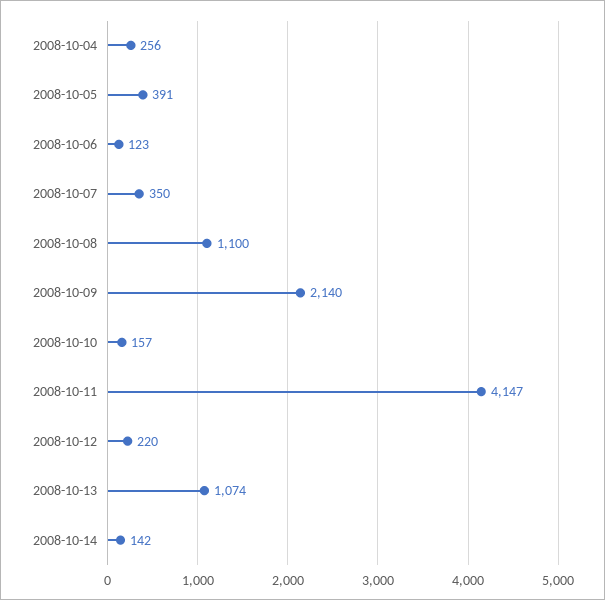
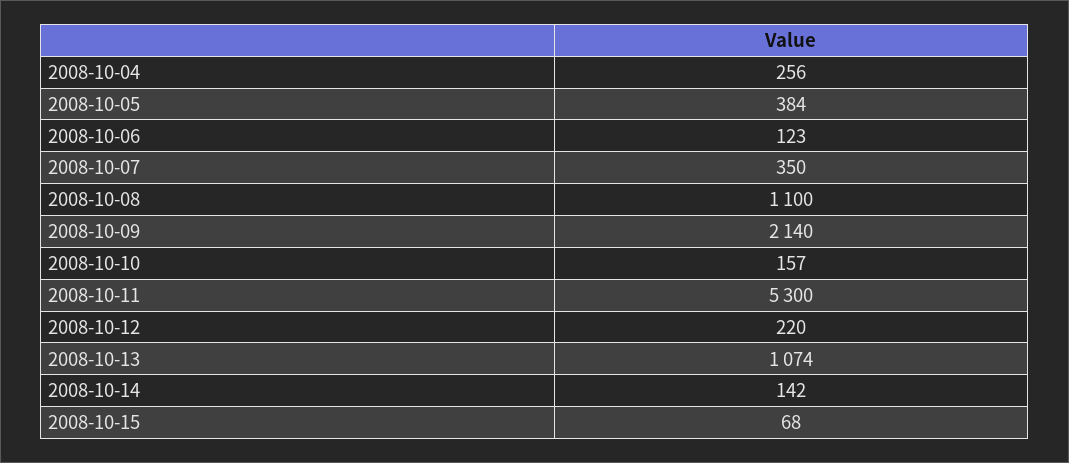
2008-10-05: 391 -> 384
2008-10-11: 4147 -> 5300
2008-10-15: none -> 68

